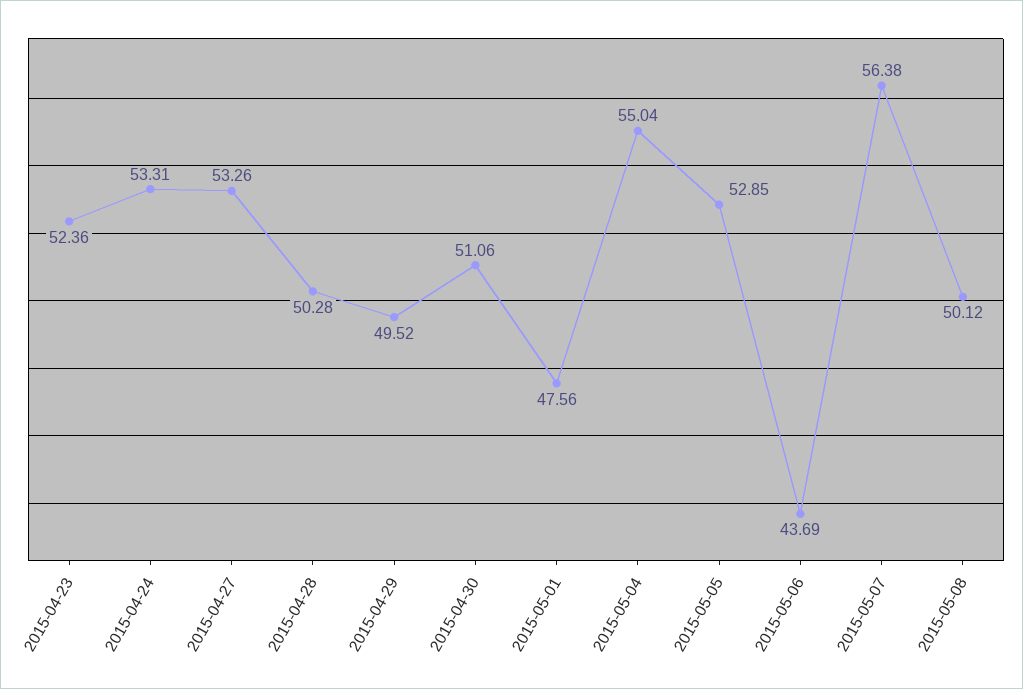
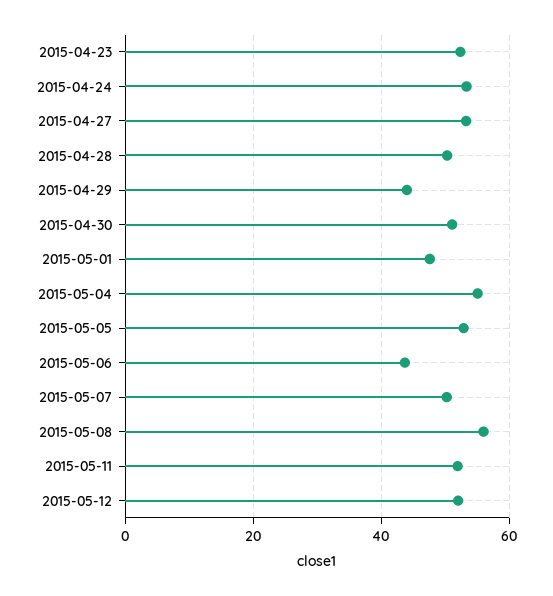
2015-04-29: 49.52 -> 44
2015-05-07: 56.38 -> 50
2015-05-08: 50.12 -> 56
2015-05-11: none -> 52
2015-05-12: none -> 52

